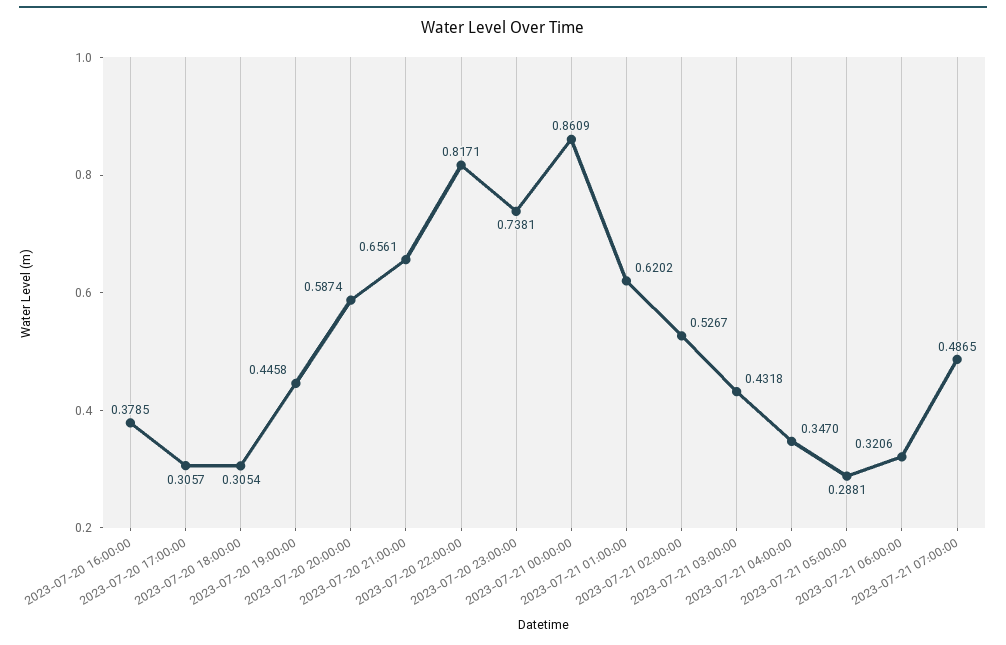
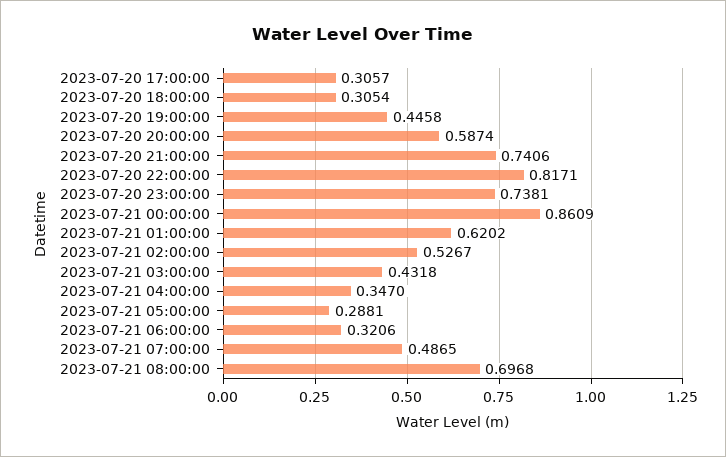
2023-07-20 16:00:00: 0.3785 -> none
2023-07-20 21:00:00: 0.6561 -> 0.7406
2023-07-21 08:00:00: none -> 0.6968

